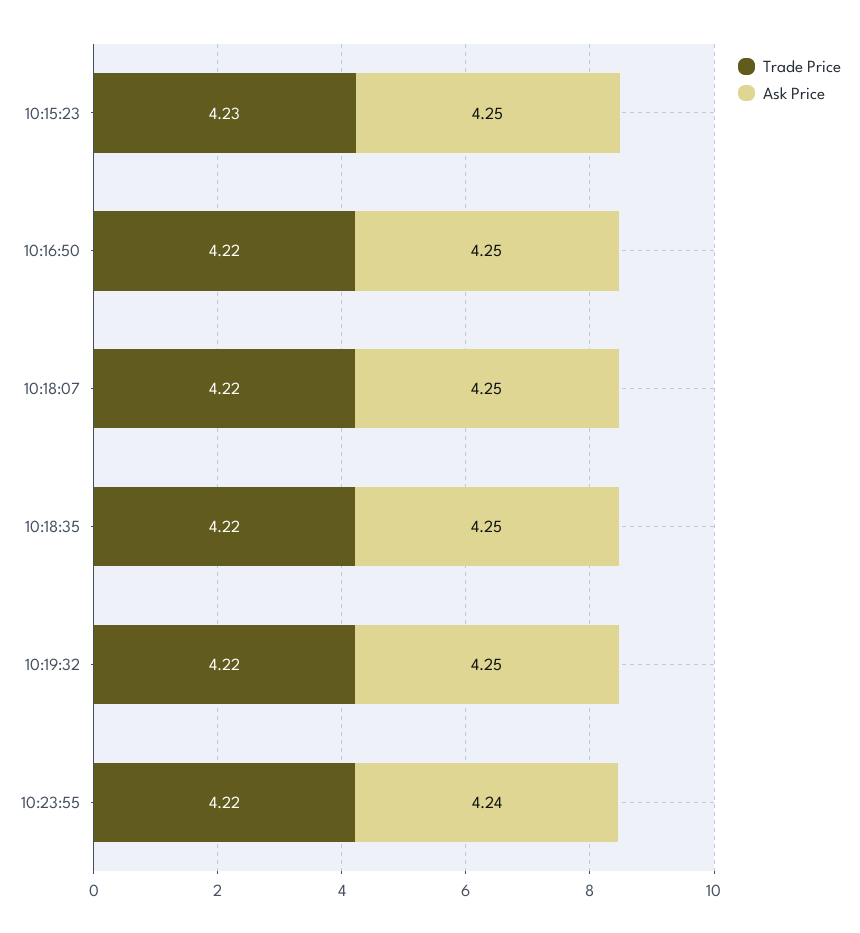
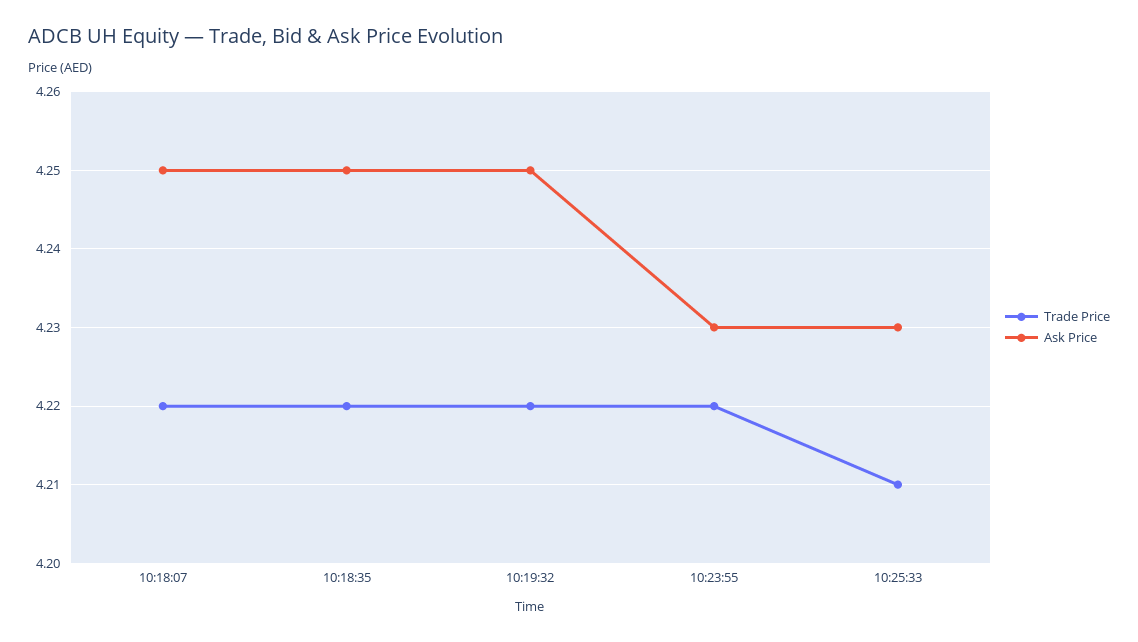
Trade Price, 10:15:23: 4.23 -> none
Ask Price, 10:15:23: 4.25 -> none
Trade Price, 10:16:50: 4.22 -> none
Ask Price, 10:16:50: 4.25 -> none
Ask Price, 10:23:55: 4.24 -> 4.23
Trade Price, 10:25:33: none -> 4.21
Ask Price, 10:25:33: none -> 4.23

